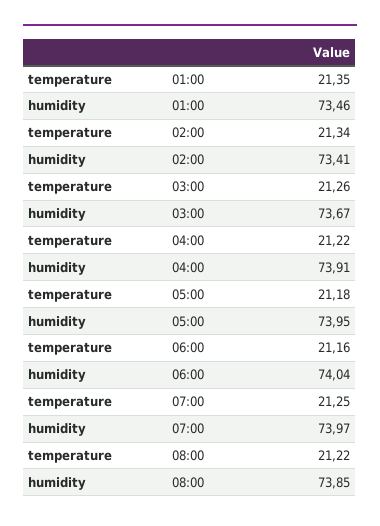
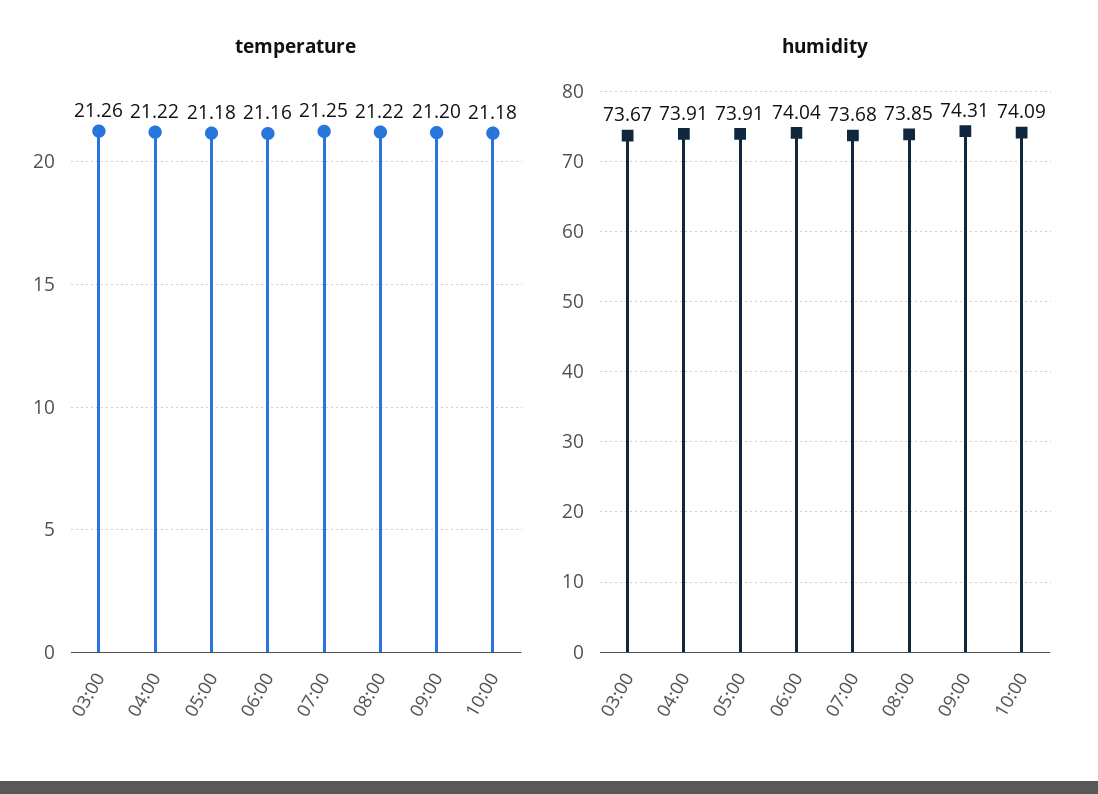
temperature, 01:00: 21.35 -> none
humidity, 01:00: 73.46 -> none
temperature, 02:00: 21.34 -> none
humidity, 02:00: 73.41 -> none
humidity, 05:00: 73.95 -> 73.91
humidity, 07:00: 73.97 -> 73.68
temperature, 09:00: none -> 21.2
temperature, 10:00: none -> 21.18
humidity, 09:00: none -> 74.31
humidity, 10:00: none -> 74.09

